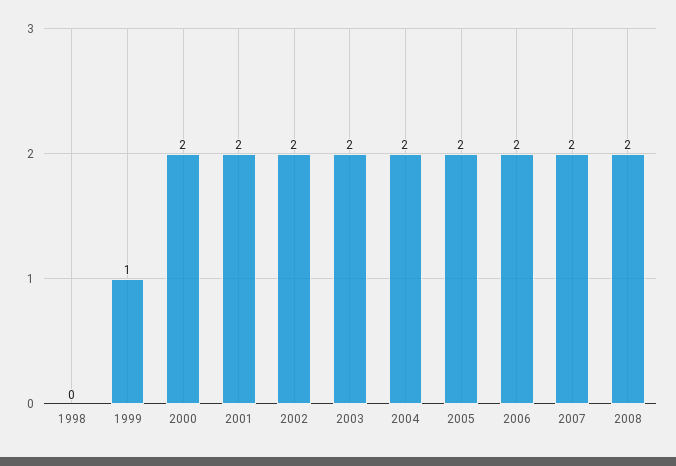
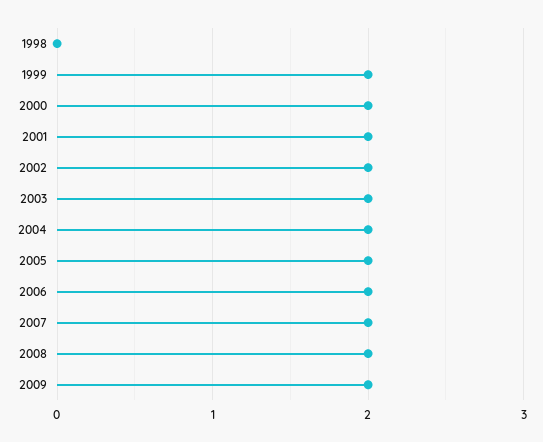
1999: 1 -> 2
2009: none -> 2

